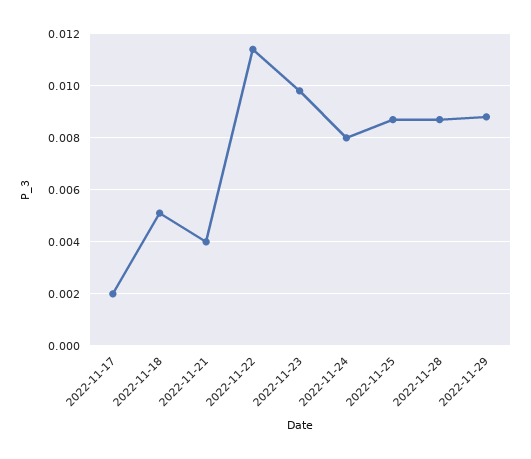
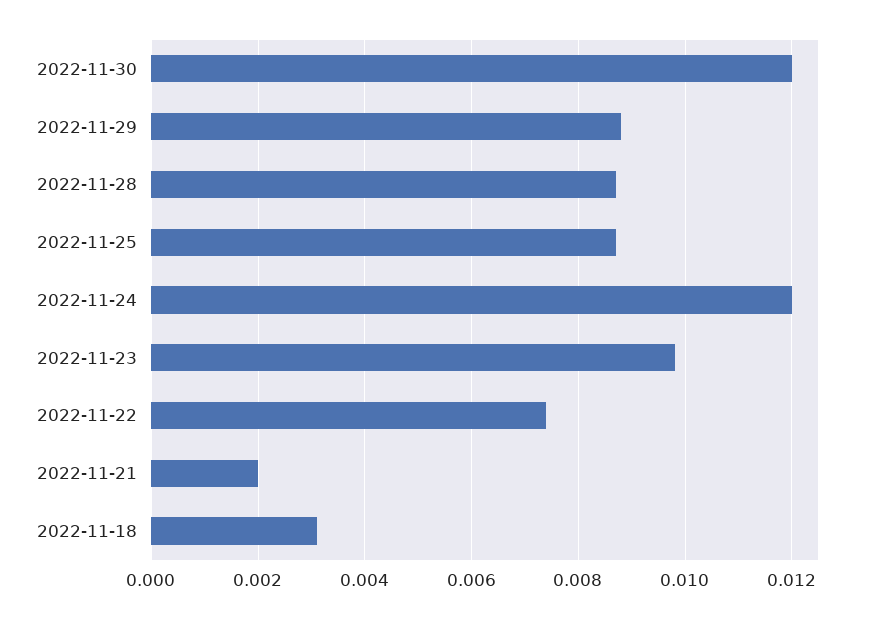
2022-11-17: 0.002 -> none
2022-11-18: 0.005 -> 0.003
2022-11-21: 0.004 -> 0.002
2022-11-22: 0.0115 -> 0.0075
2022-11-24: 0.008 -> 0.012
2022-11-30: none -> 0.012

